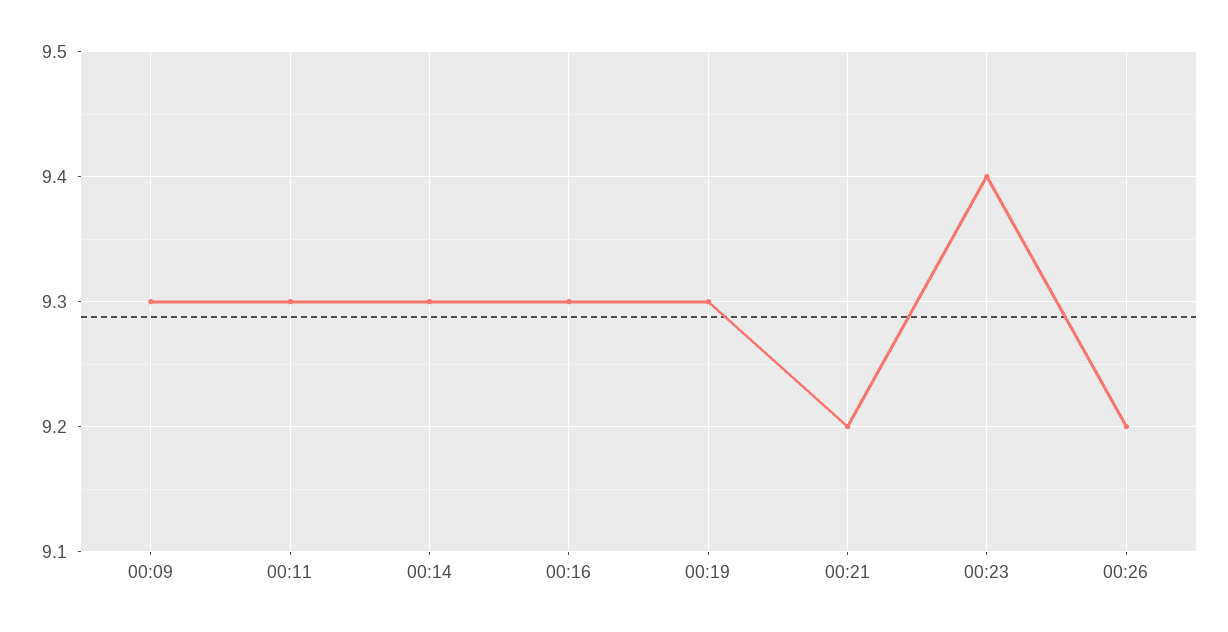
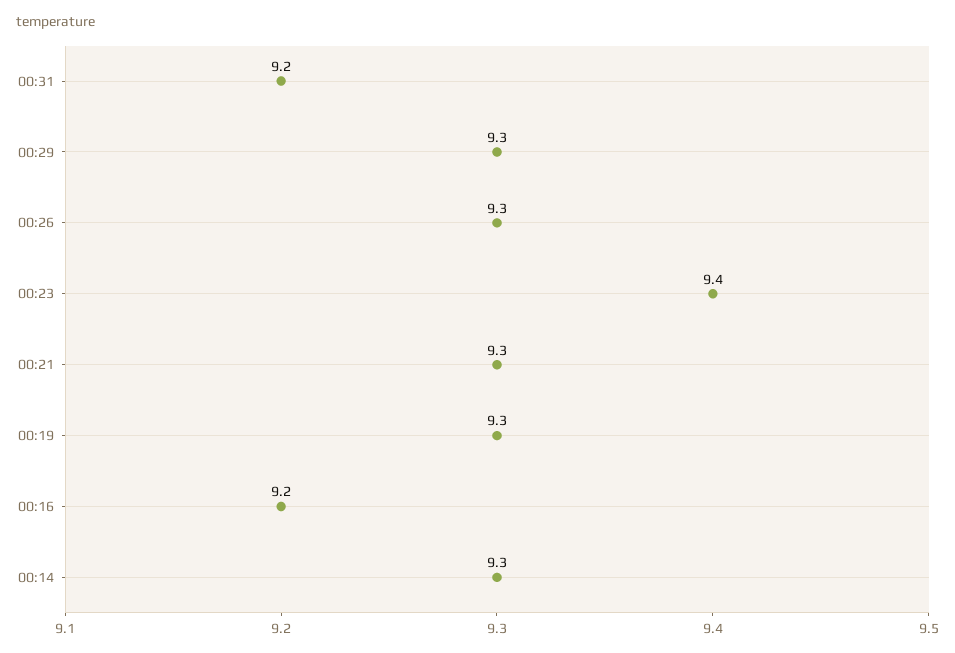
00:09: 9.3 -> none
00:11: 9.3 -> none
00:16: 9.3 -> 9.2
00:21: 9.2 -> 9.3
00:26: 9.2 -> 9.3
00:31: none -> 9.2
00:29: none -> 9.3

